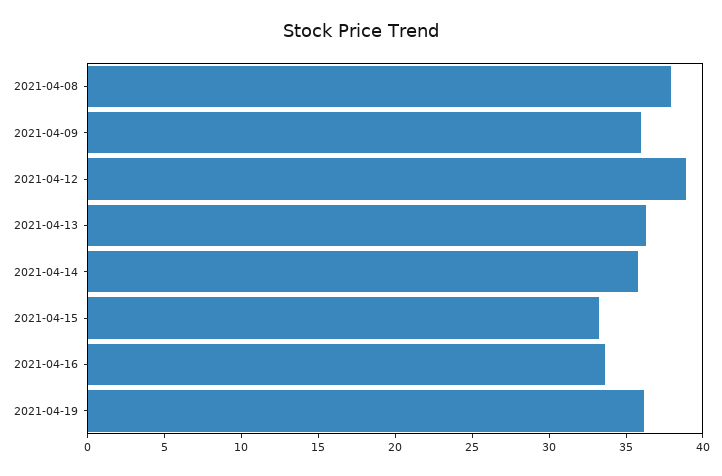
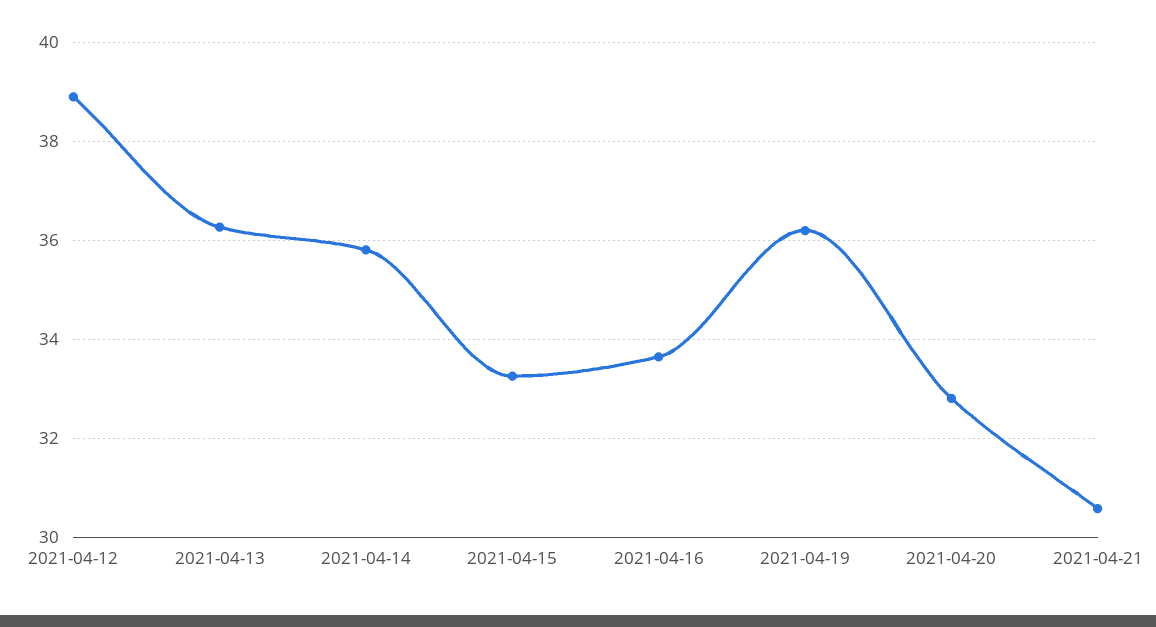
2021-04-08: 38 -> none
2021-04-09: 36 -> none
2021-04-20: none -> 32.8
2021-04-21: none -> 30.6

